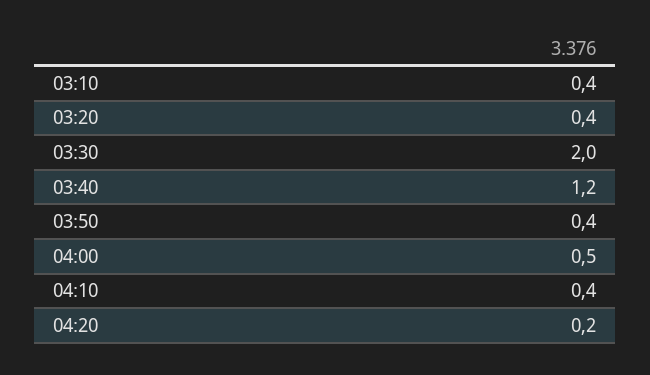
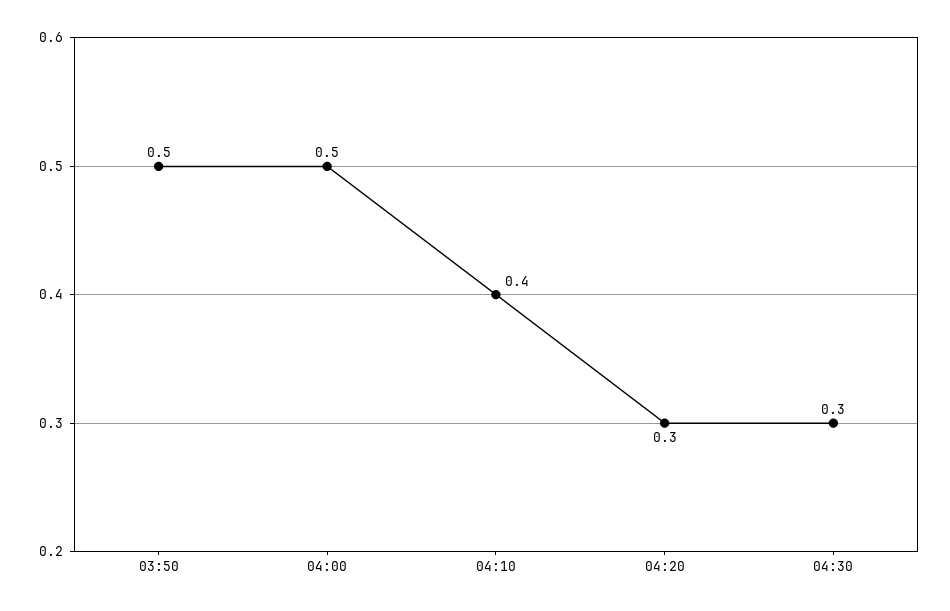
03:10: 0.4 -> none
03:20: 0.4 -> none
03:30: 2 -> none
03:40: 1.2 -> none
03:50: 0.4 -> 0.5
04:20: 0.2 -> 0.3
04:30: none -> 0.3

